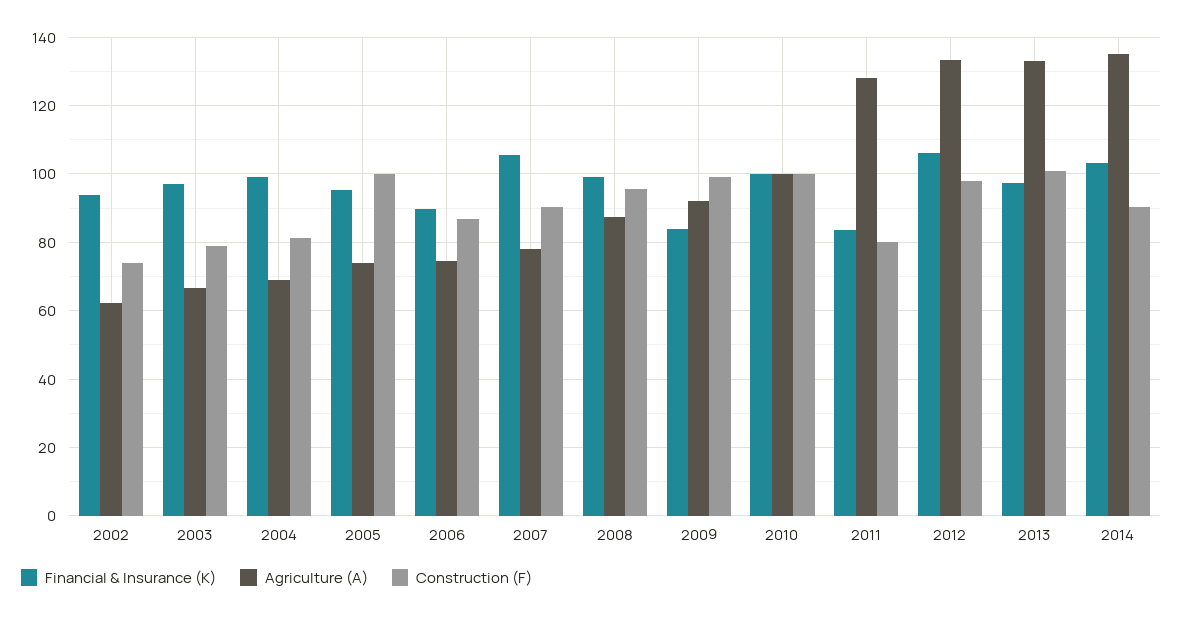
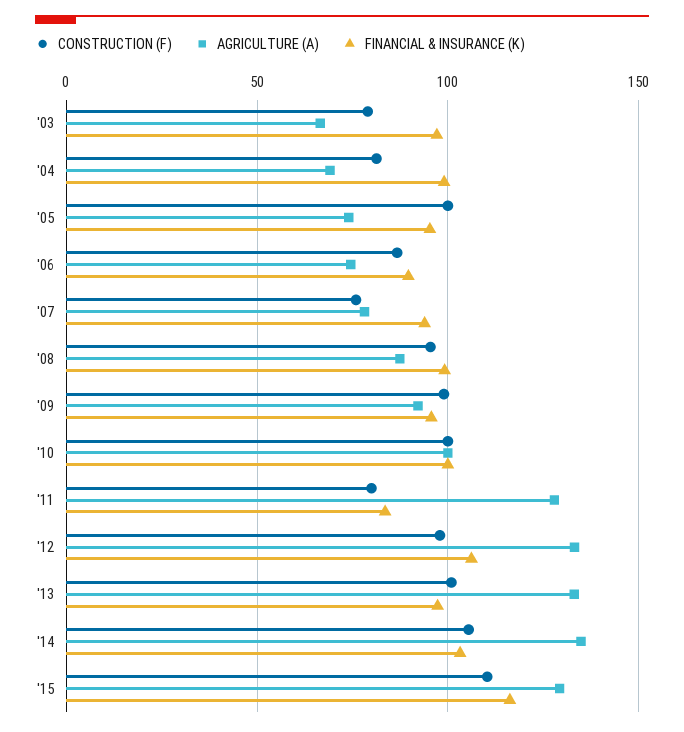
Financial & Insurance (K), 2002: 94 -> none
Agriculture (A), 2002: 62 -> none
Construction (F), 2002: 74 -> none
Financial & Insurance (K), 2007: 106 -> 95
Construction (F), 2007: 90 -> 75
Financial & Insurance (K), 2009: 84 -> 95
Construction (F), 2014: 90 -> 105
Construction (F), '15: none -> 110
Agriculture (A), '15: none -> 130
Financial & Insurance (K), '15: none -> 115

